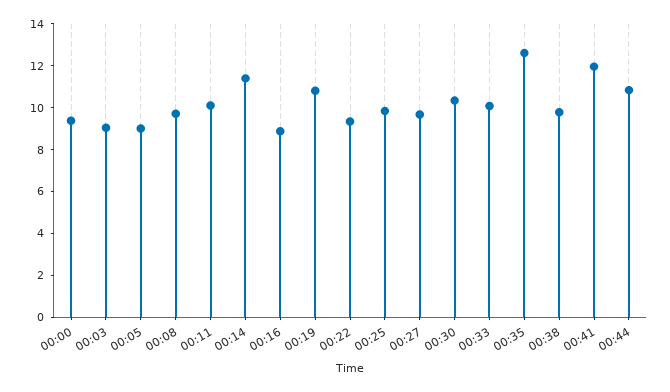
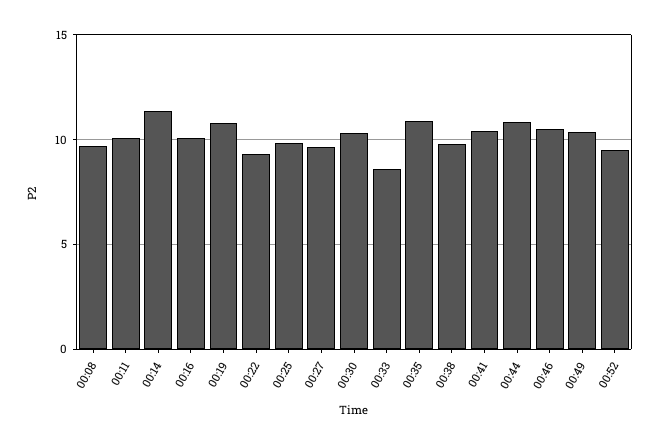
00:00: 9.5 -> none
00:03: 9 -> none
00:05: 9 -> none
00:16: 9 -> 10
00:33: 10 -> 8.5
00:35: 12.5 -> 11
00:41: 12 -> 10.5
00:46: none -> 10.5
00:49: none -> 10.5
00:52: none -> 9.5

